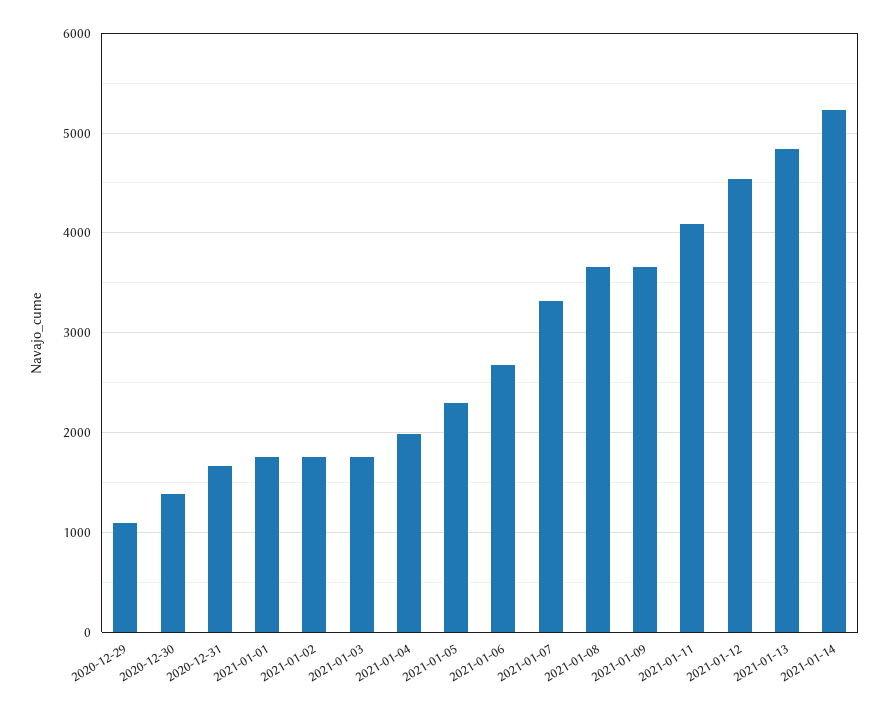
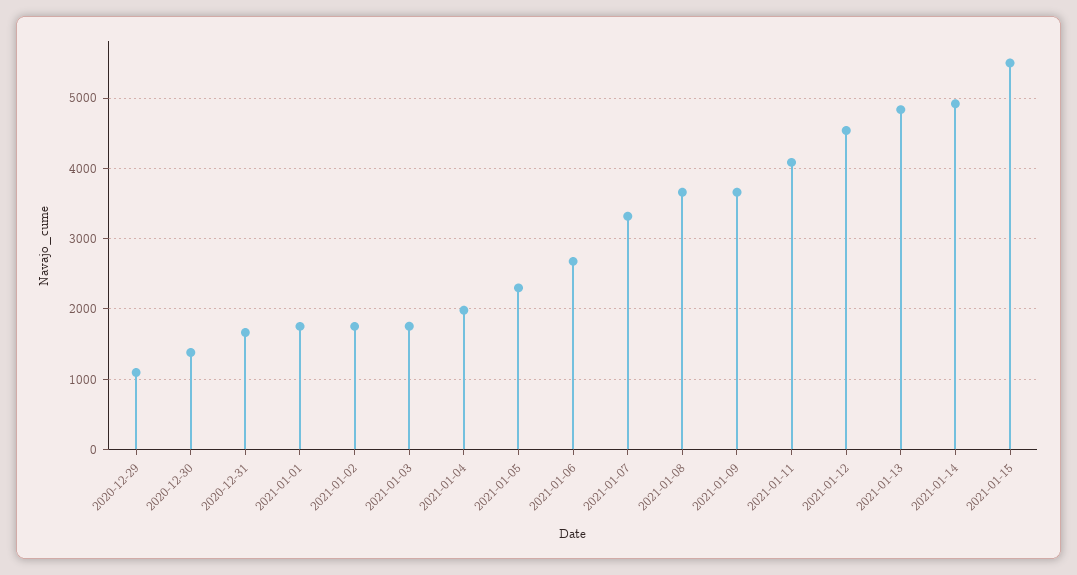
2021-01-14: 5200 -> 4900
2021-01-15: none -> 5500

